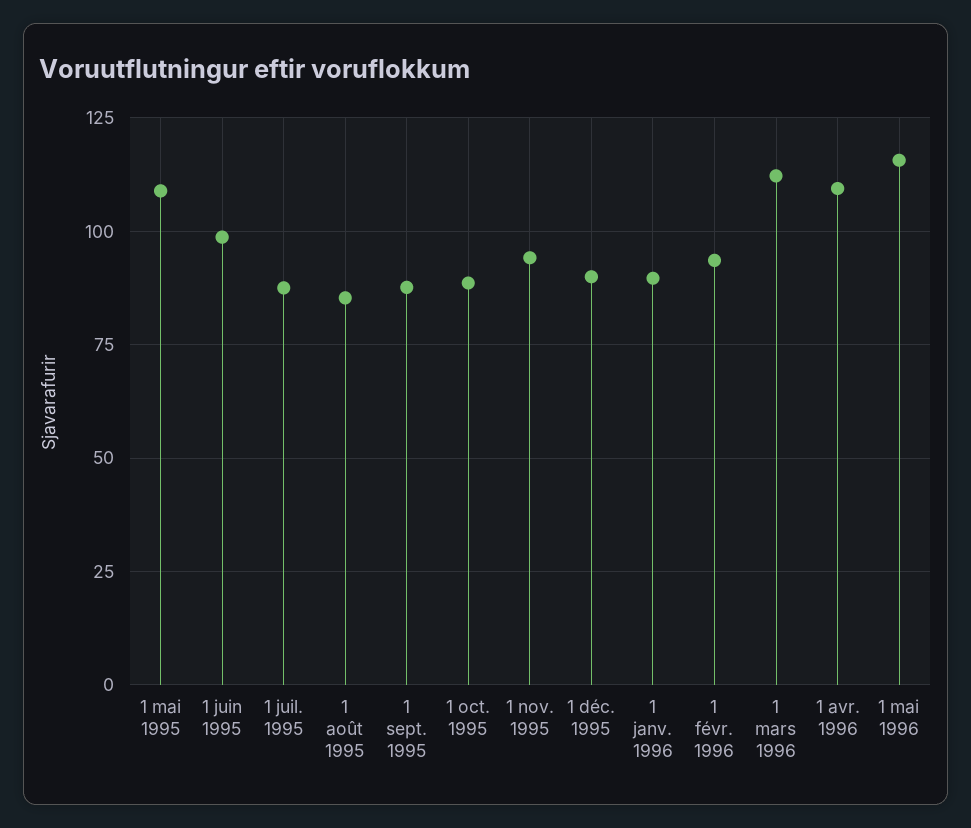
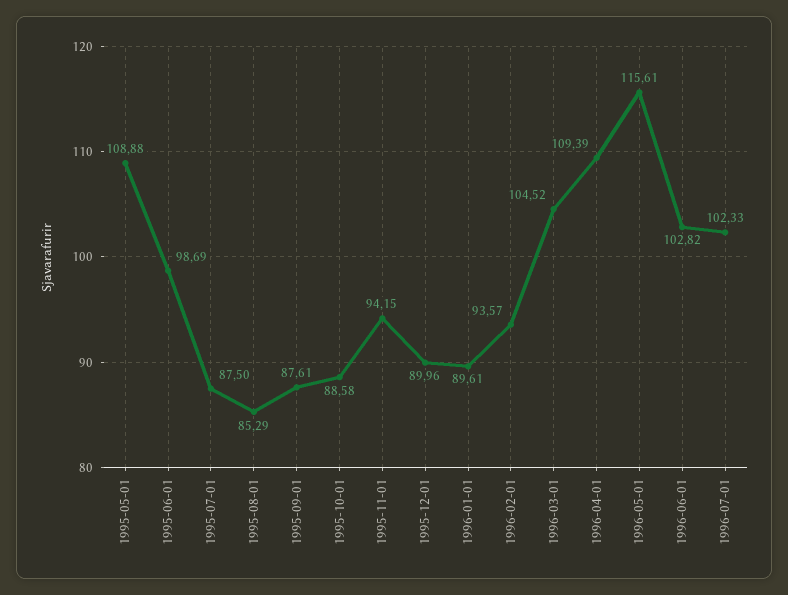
1 mars 1996: 112.5 -> 104.52
1996-06-01: none -> 102.82
1996-07-01: none -> 102.33

